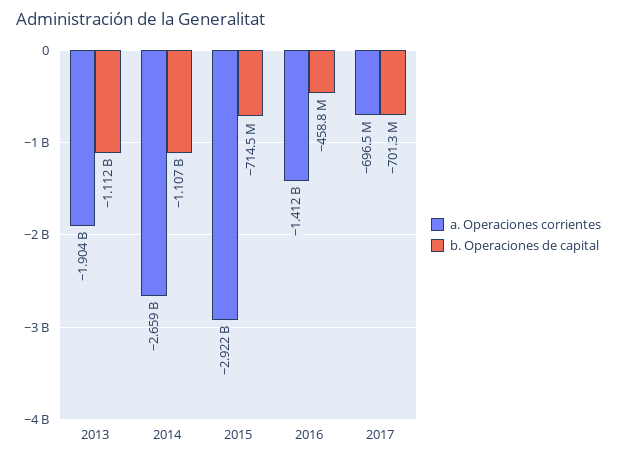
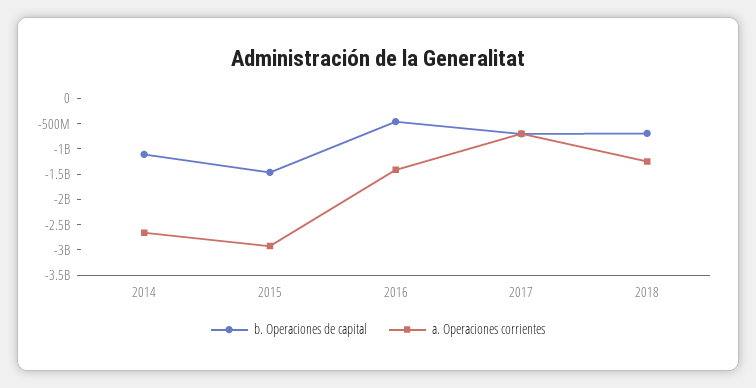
a. Operaciones corrientes, 2013: -1904000000 -> none
b. Operaciones de capital, 2013: -1112000000 -> none
b. Operaciones de capital, 2015: -714500000 -> -1500000000
b. Operaciones de capital, 2018: none -> -750000000
a. Operaciones corrientes, 2018: none -> -1250000000

